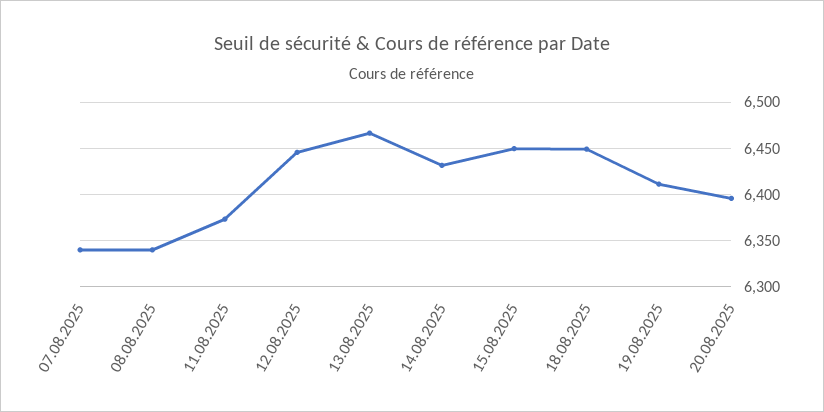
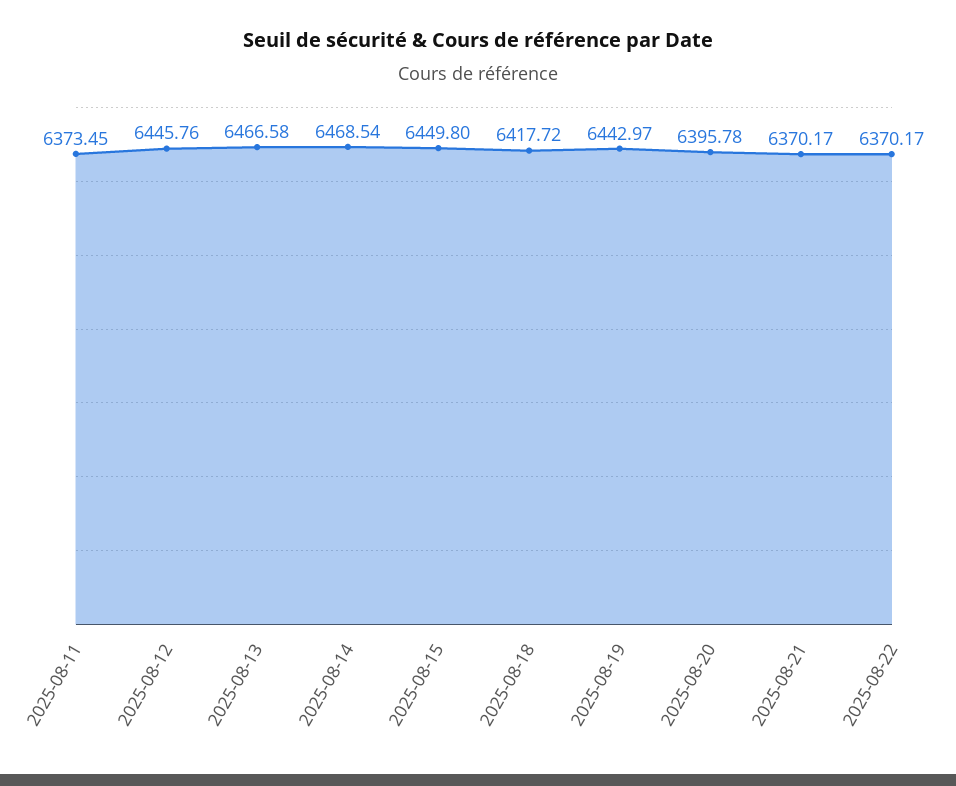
07.08.2025: 6340 -> none
08.08.2025: 6340 -> none
14.08.2025: 6430 -> 6468.54
18.08.2025: 6450 -> 6417.72
19.08.2025: 6410 -> 6442.97
2025-08-21: none -> 6370.17
2025-08-22: none -> 6370.17

